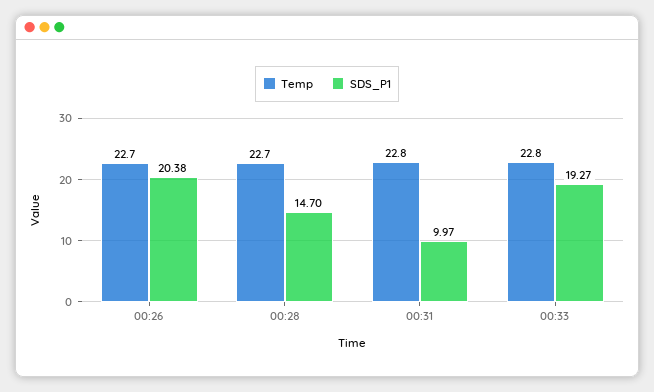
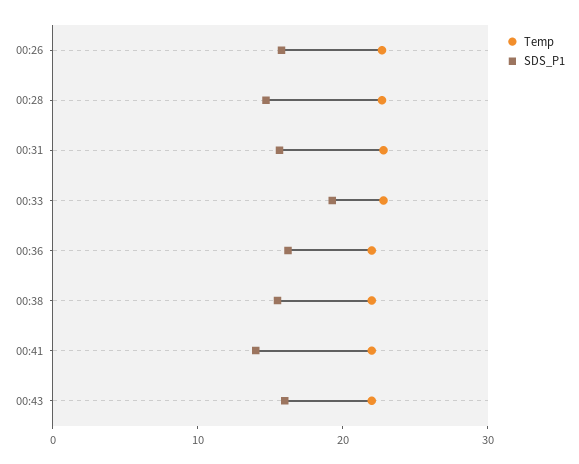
SDS_P1, 00:26: 20.38 -> 16
SDS_P1, 00:31: 9.97 -> 16
Temp, 00:36: none -> 22
SDS_P1, 00:36: none -> 16
Temp, 00:38: none -> 22
SDS_P1, 00:38: none -> 16
Temp, 00:41: none -> 22
SDS_P1, 00:41: none -> 14
Temp, 00:43: none -> 22
SDS_P1, 00:43: none -> 16

